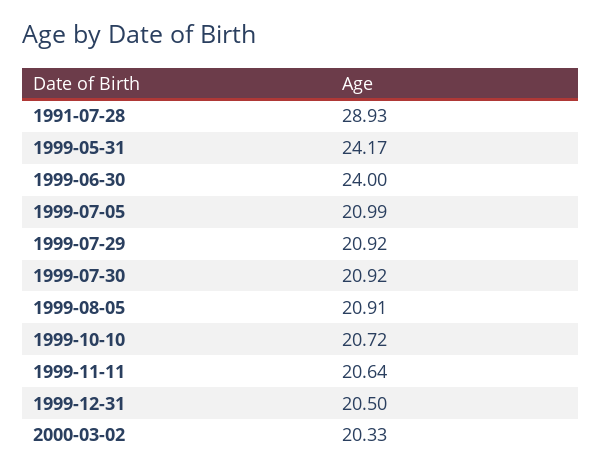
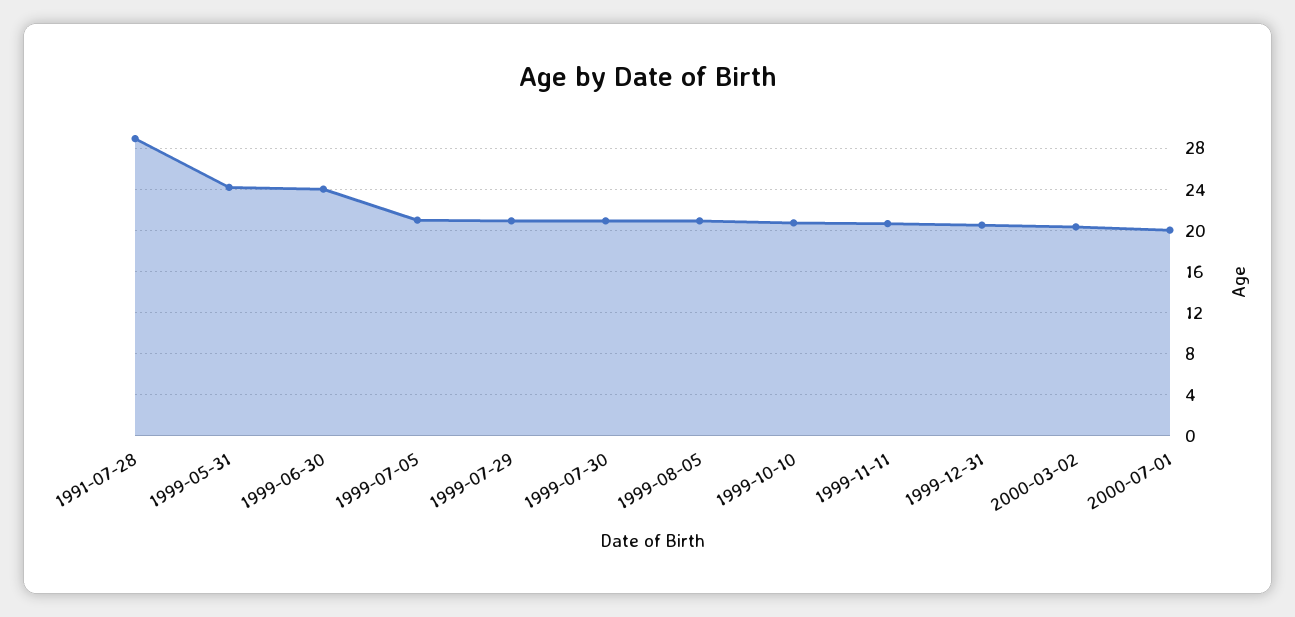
2000-07-01: none -> 20

